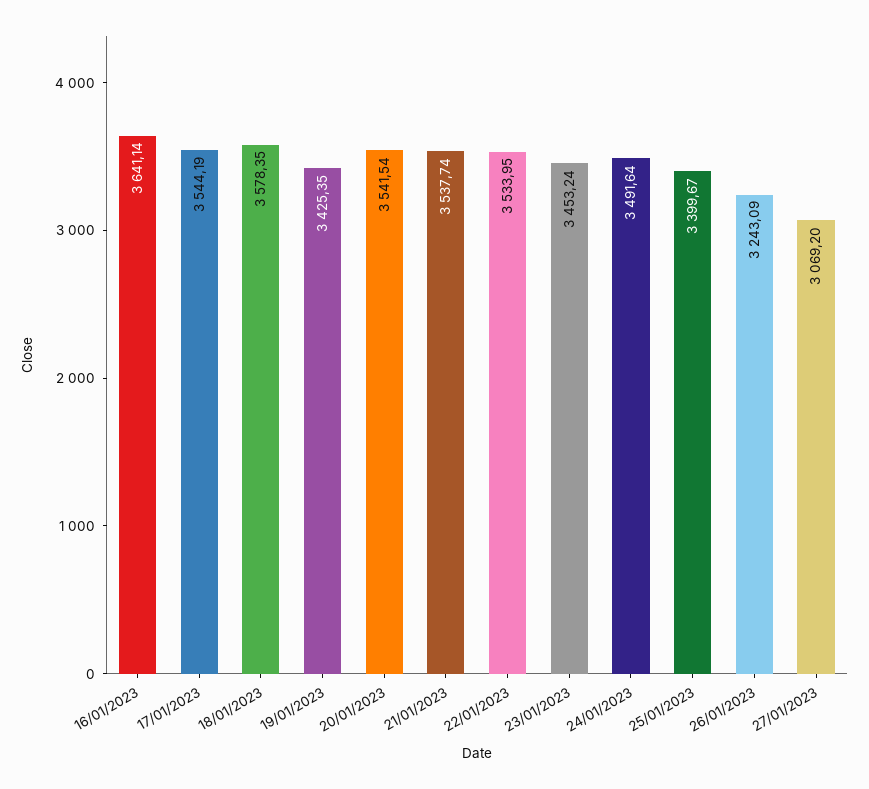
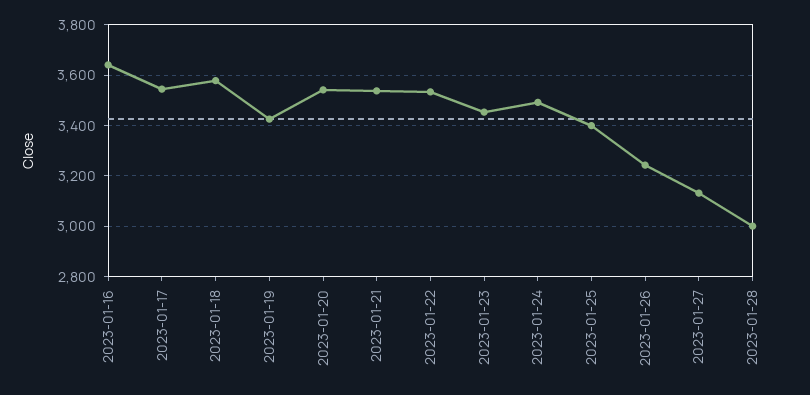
27/01/2023: 3069.2 -> 3125
2023-01-28: none -> 3000

